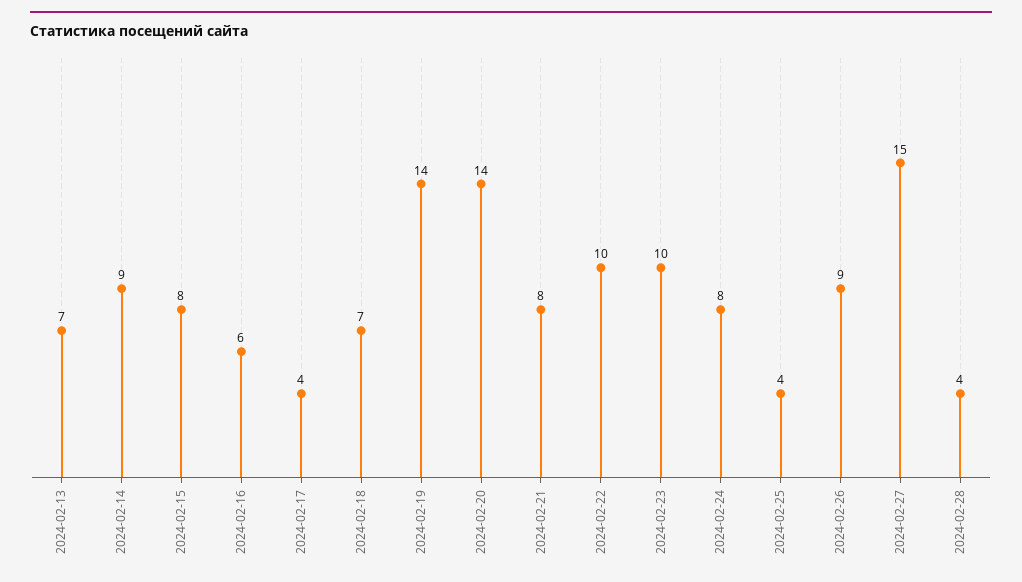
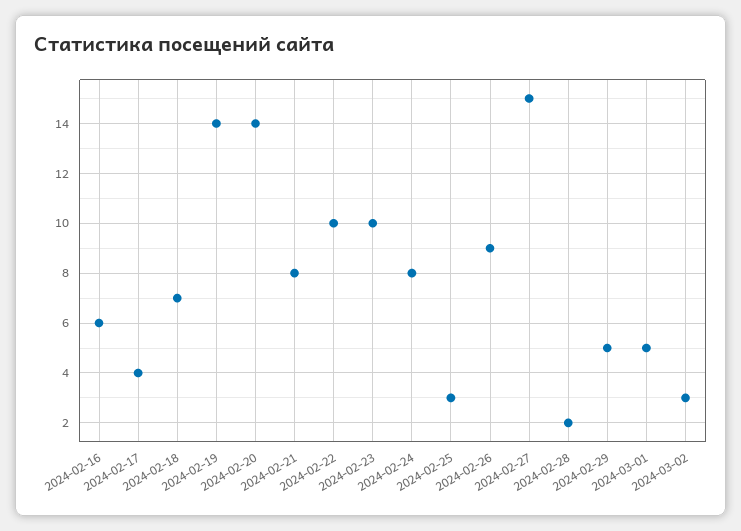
2024-02-13: 7 -> none
2024-02-14: 9 -> none
2024-02-15: 8 -> none
2024-02-25: 4 -> 3
2024-02-28: 4 -> 2
2024-02-29: none -> 5
2024-03-01: none -> 5
2024-03-02: none -> 3

